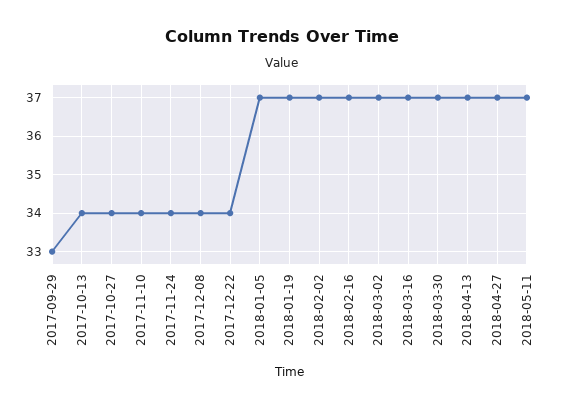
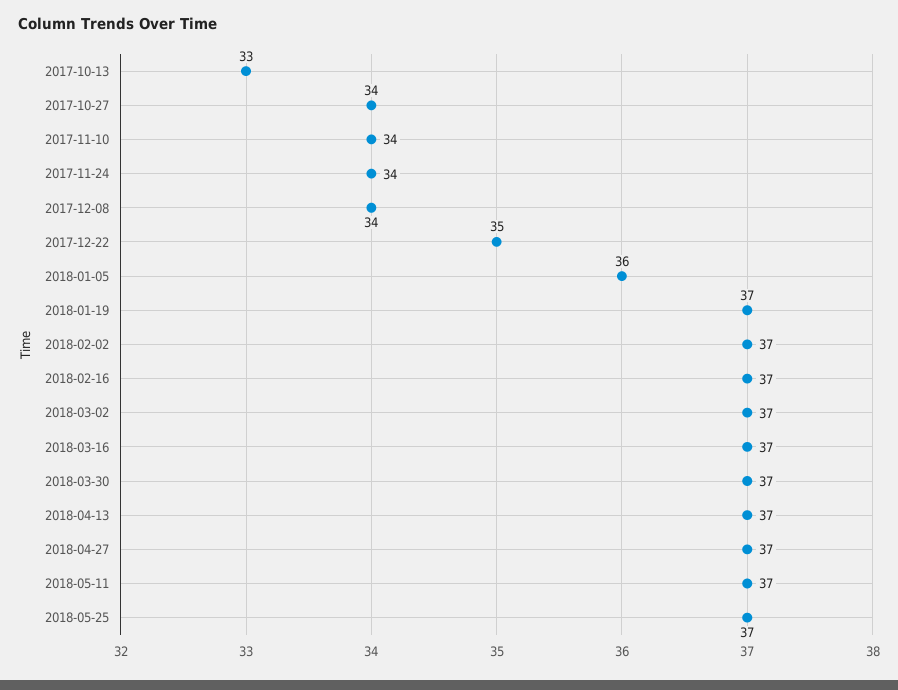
2017-09-29: 33 -> none
2017-10-13: 34 -> 33
2017-12-22: 34 -> 35
2018-01-05: 37 -> 36
2018-05-25: none -> 37

